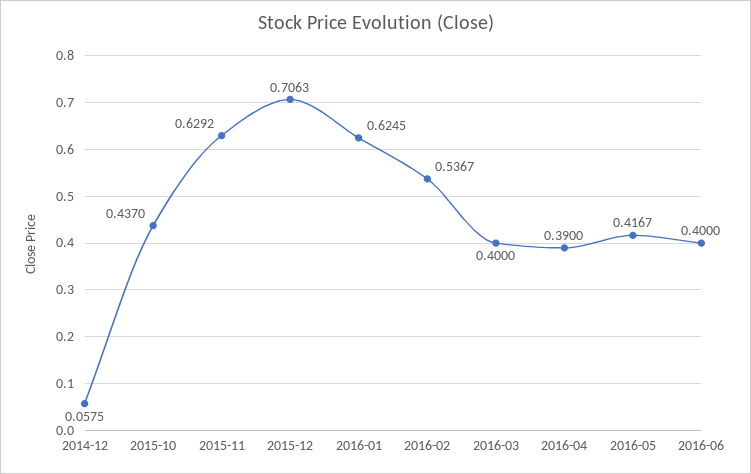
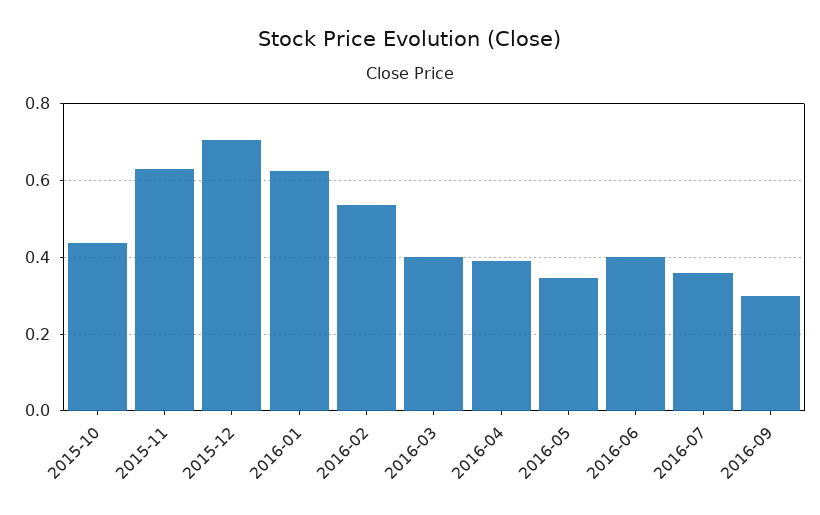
2014-12: 0.0575 -> none
2016-05: 0.4167 -> 0.34
2016-07: none -> 0.36
2016-09: none -> 0.3

